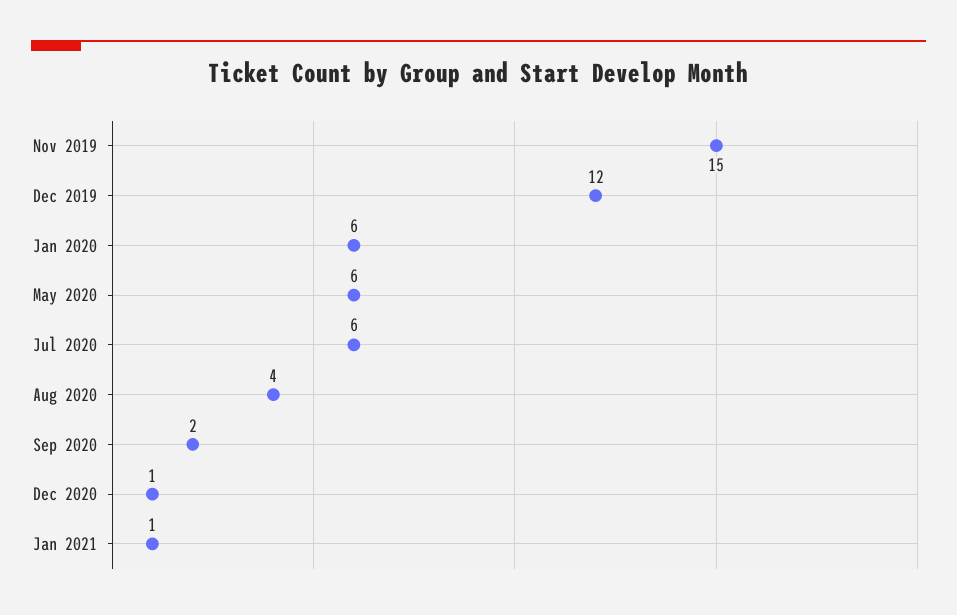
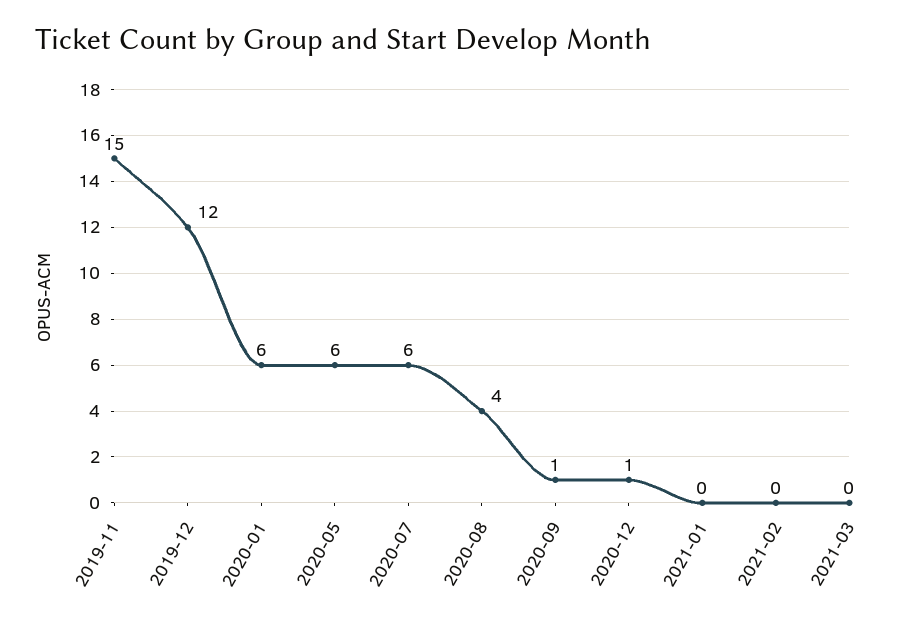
Sep 2020: 2 -> 1
Jan 2021: 1 -> 0
2021-02: none -> 0
2021-03: none -> 0

